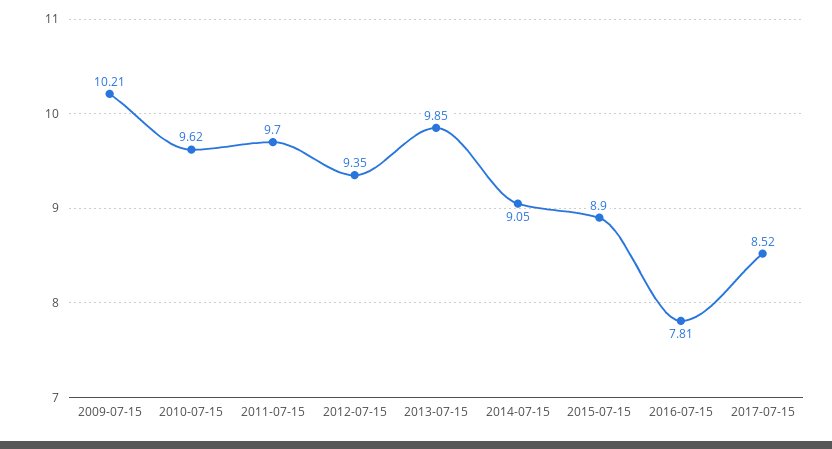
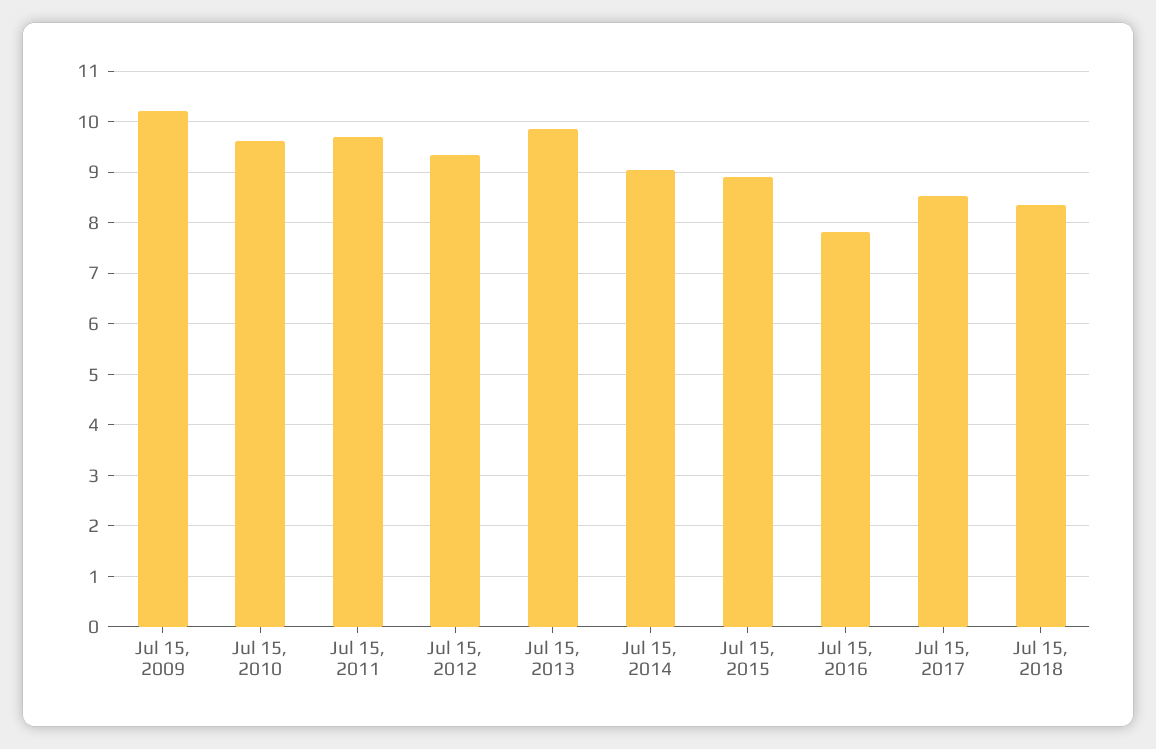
Jul 15, 2018: none -> 8.4

